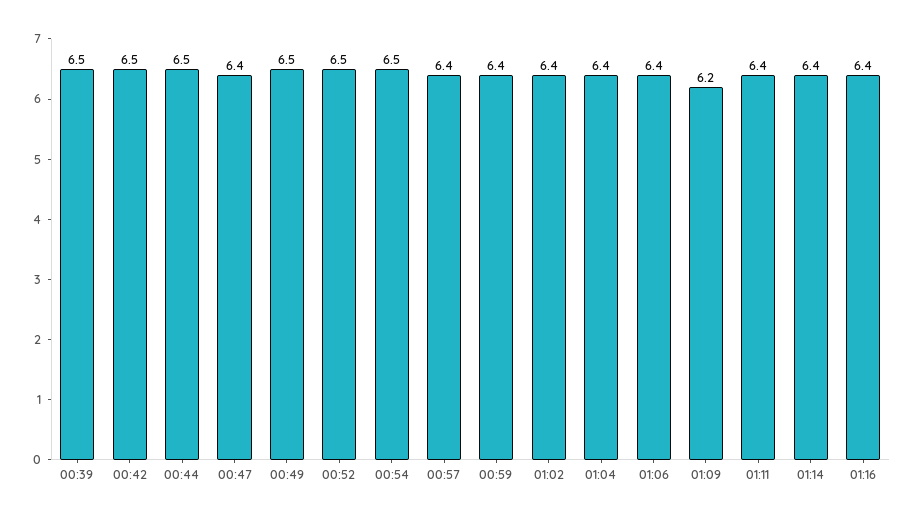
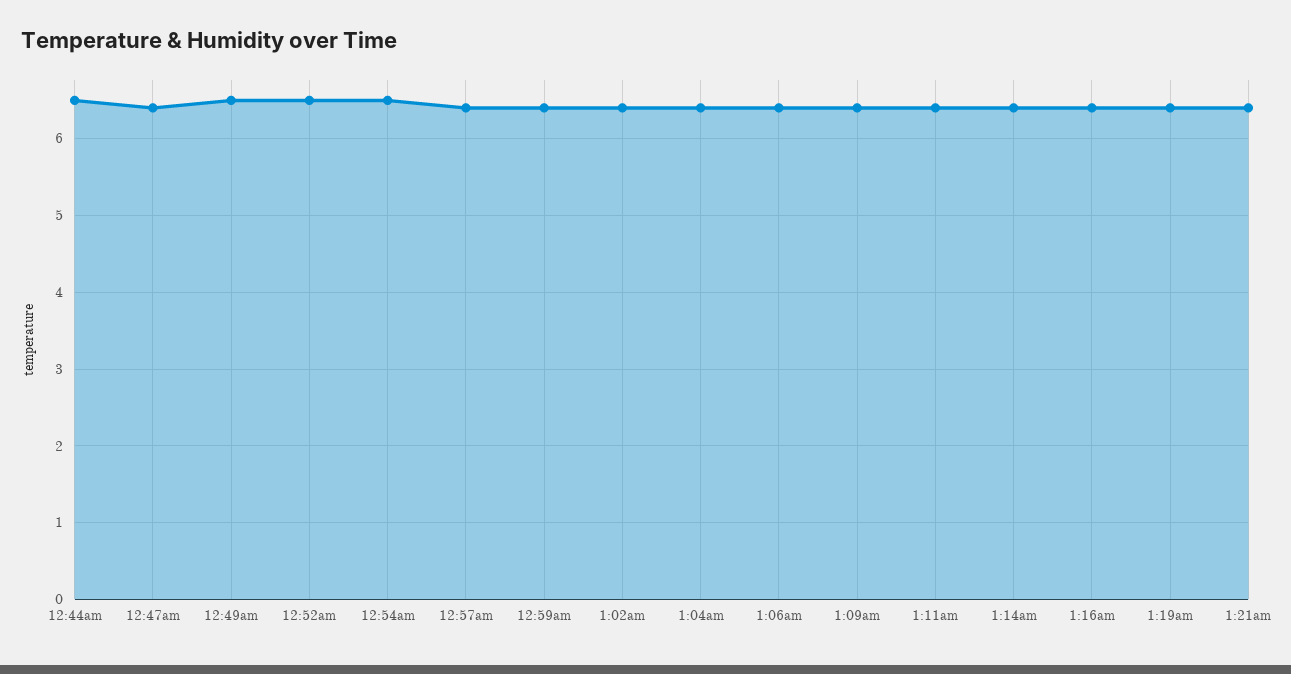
00:39: 6.5 -> none
00:42: 6.5 -> none
01:09: 6.2 -> 6.4
1:19am: none -> 6.4
1:21am: none -> 6.4

